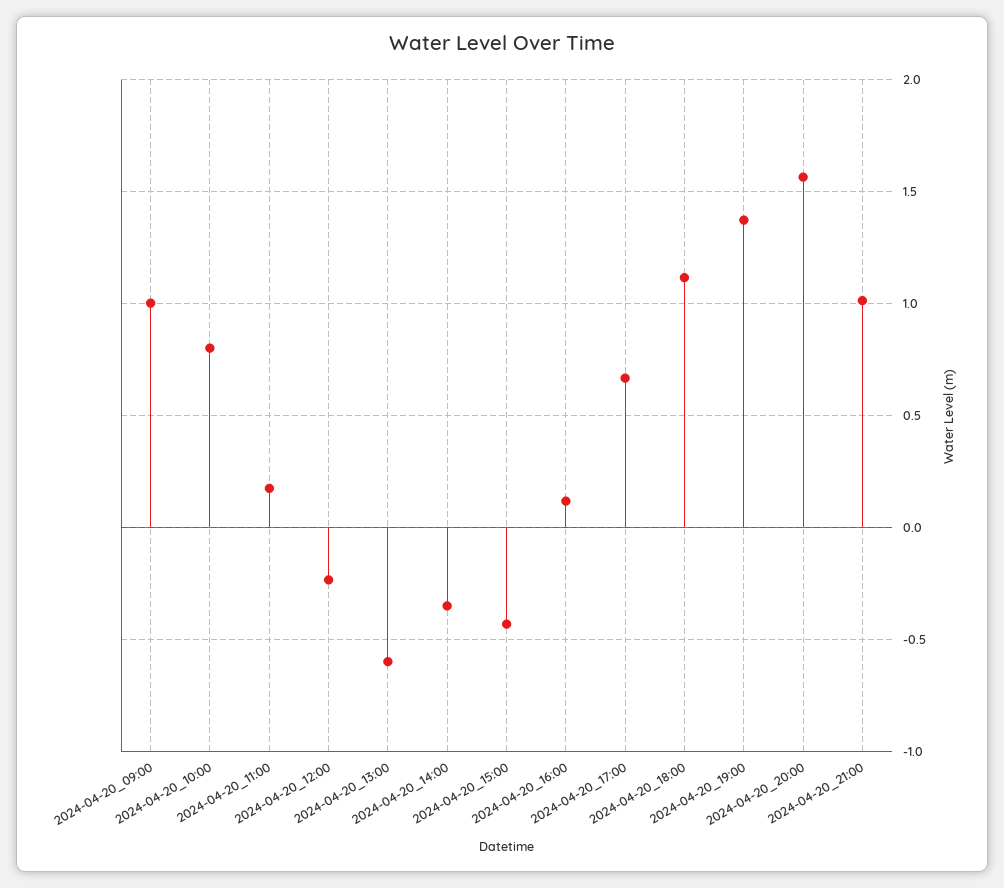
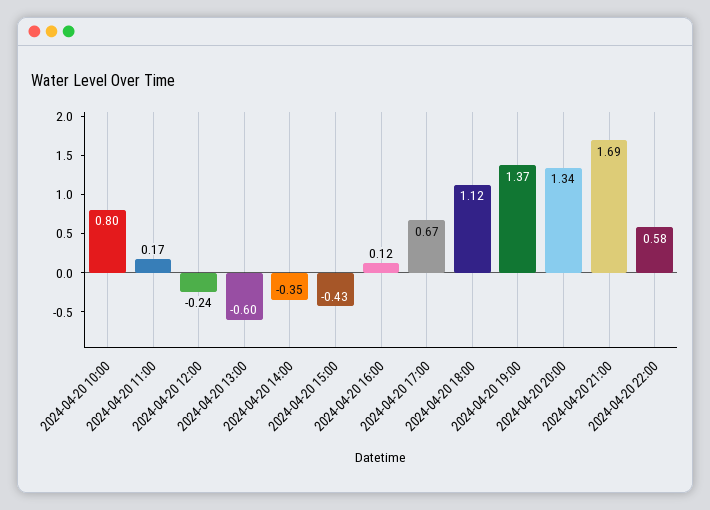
2024-04-20_09:00: 1 -> none
2024-04-20_20:00: 1.55 -> 1.34
2024-04-20_21:00: 1 -> 1.69
2024-04-20 22:00: none -> 0.58

